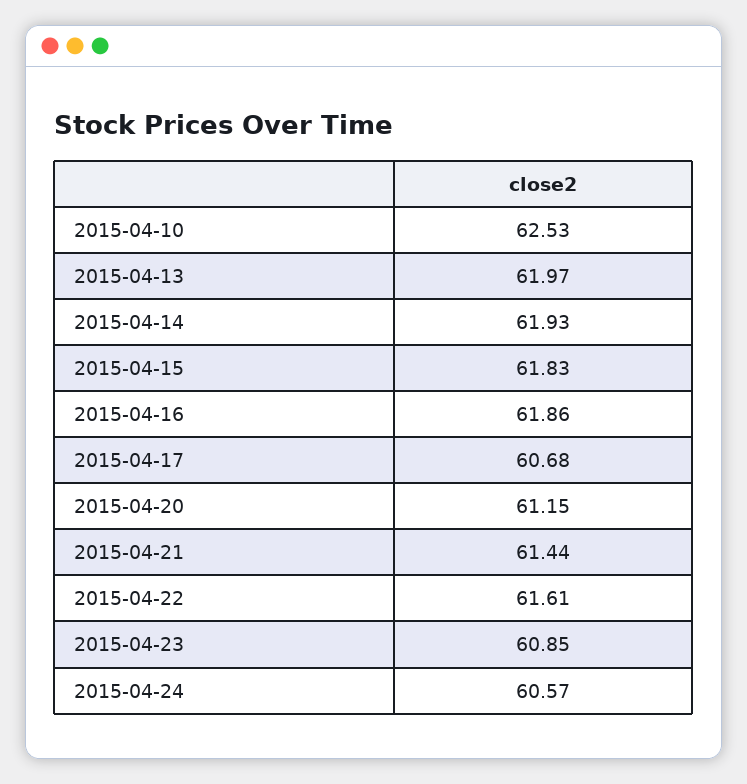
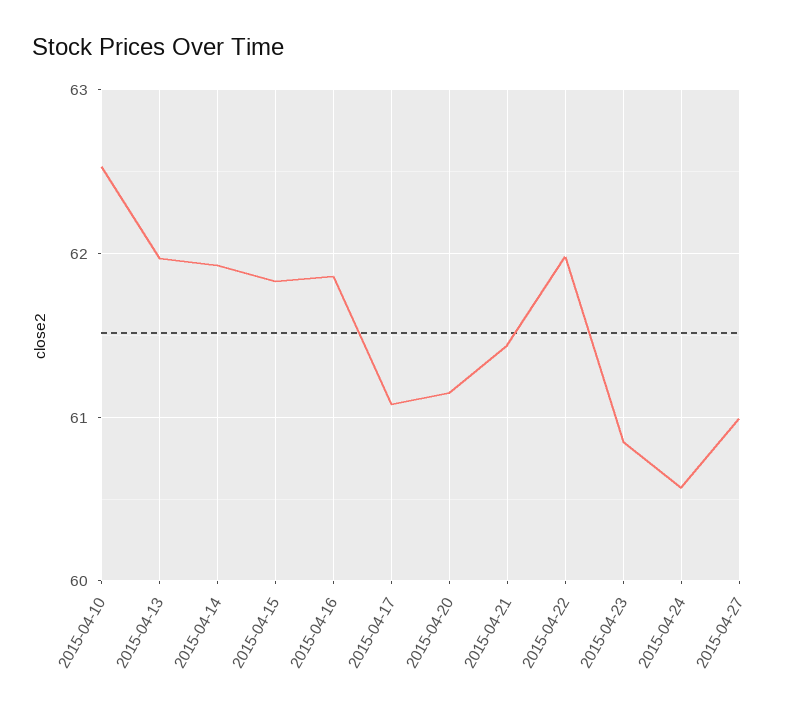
2015-04-17: 60.68 -> 61.1
2015-04-22: 61.61 -> 62
2015-04-27: none -> 61

